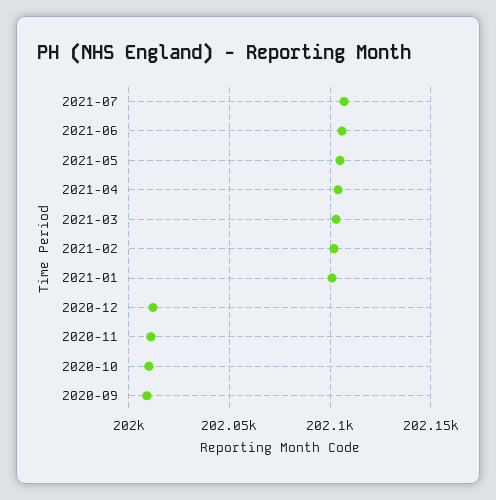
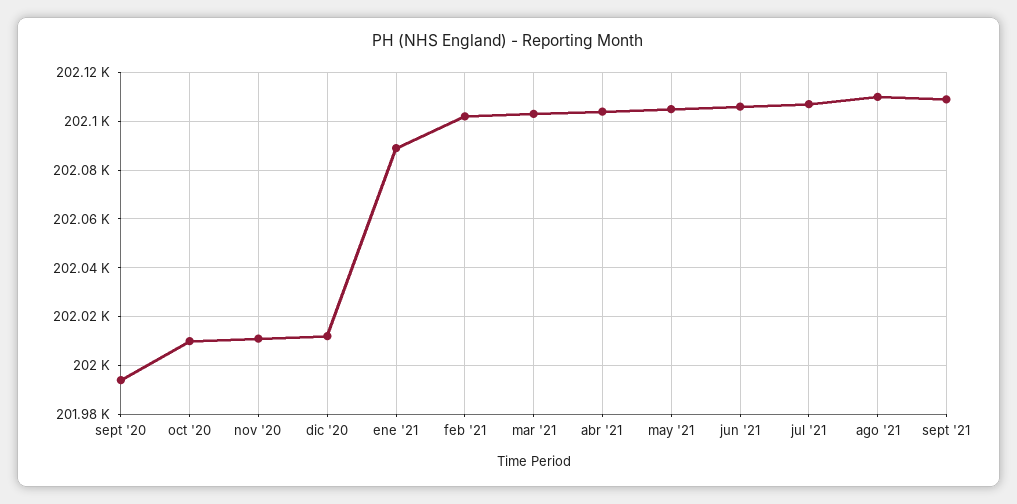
2021-01: 202100 -> 202090
2020-09: 202010 -> 201995
ago '21: none -> 202110
sept '21: none -> 202110

